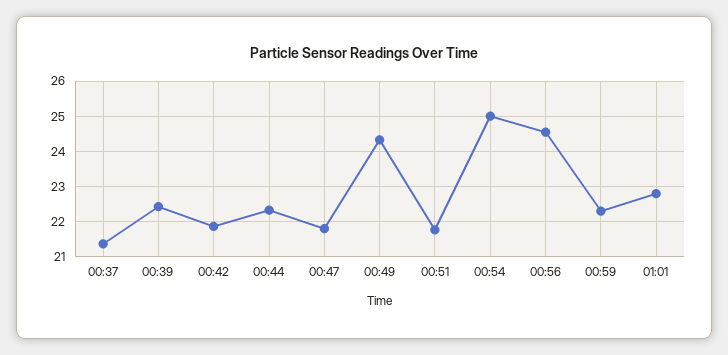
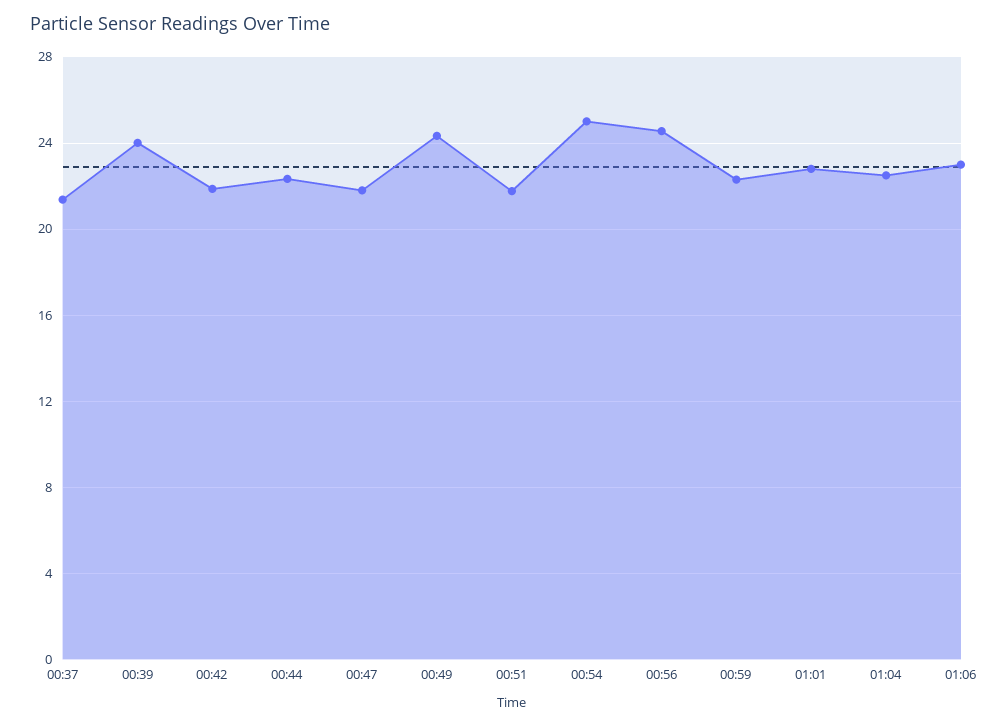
00:39: 22.4 -> 24
01:04: none -> 22.5
01:06: none -> 23

